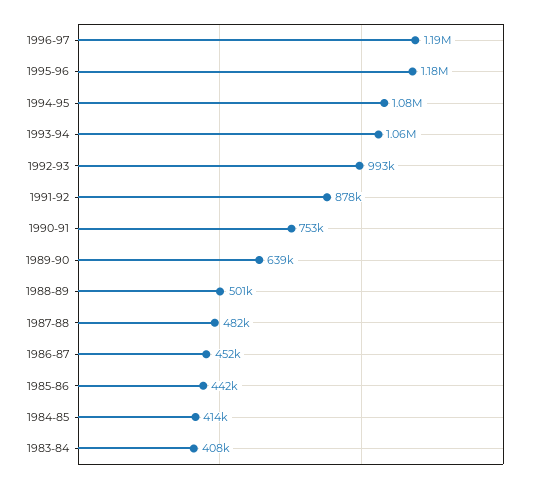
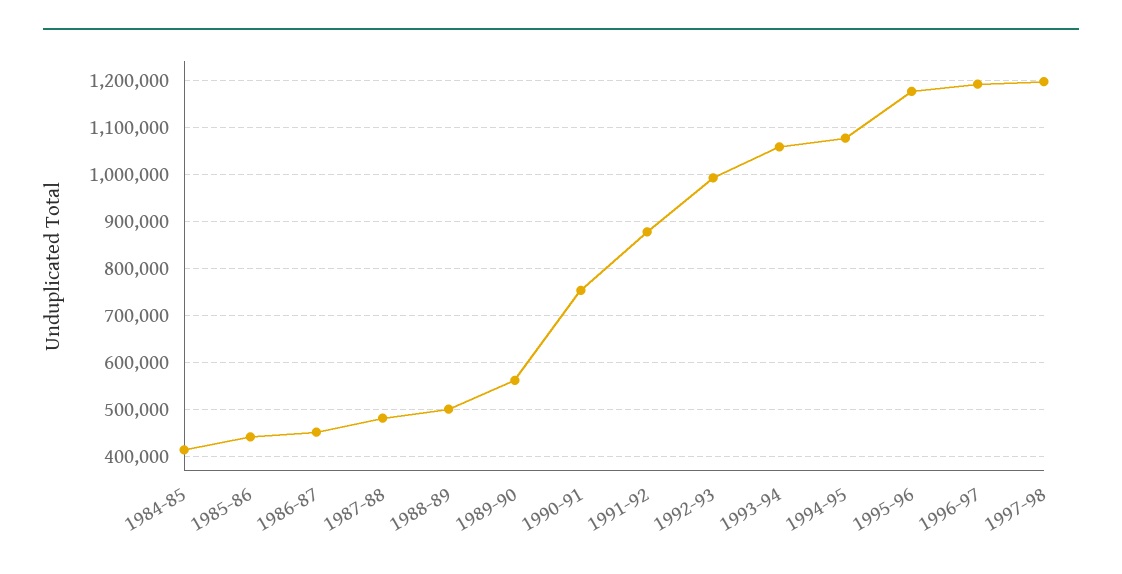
1989-90: 639000 -> 560000
1983-84: 408000 -> none
1997-98: none -> 1200000

